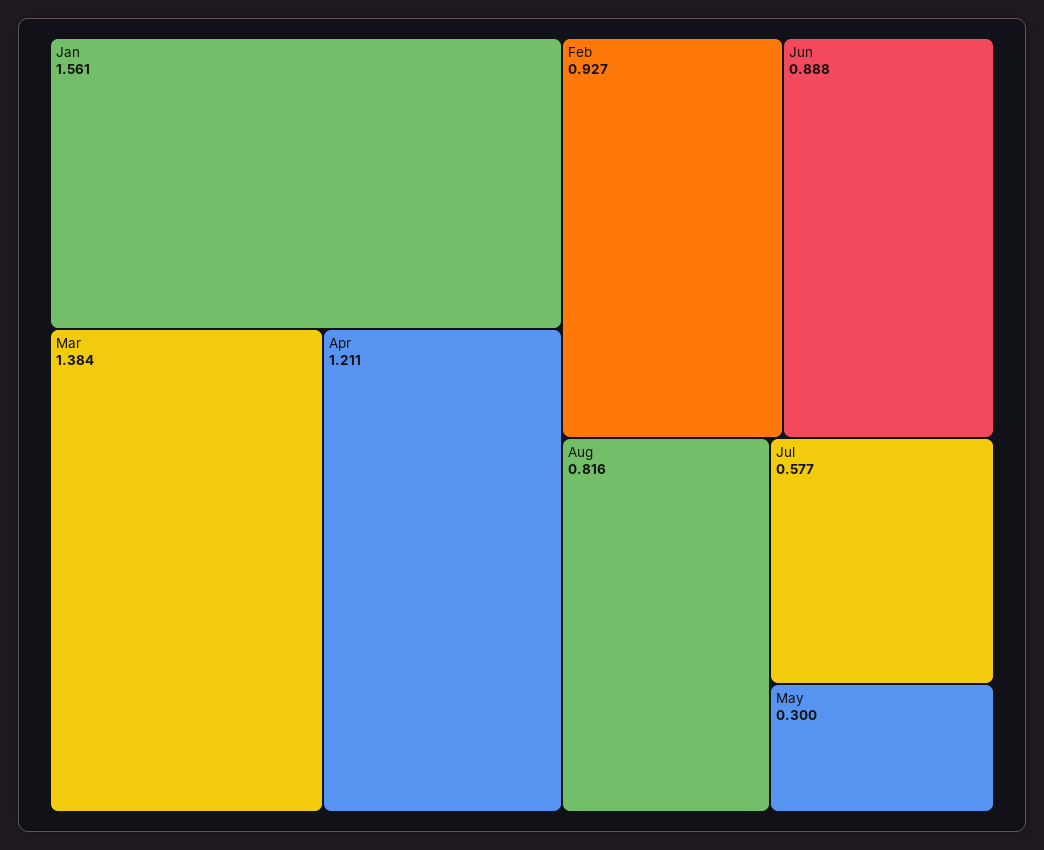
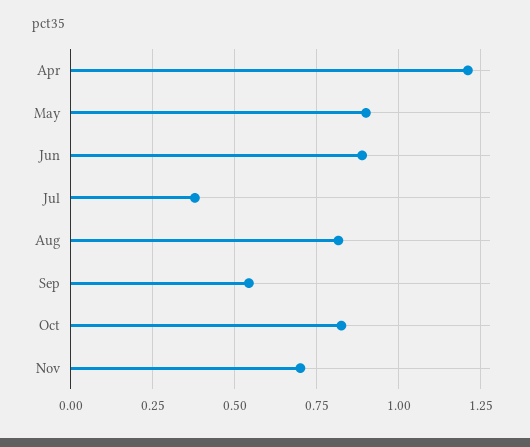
Jan: 1.561 -> none
Mar: 1.384 -> none
Feb: 0.927 -> none
Jul: 0.577 -> 0.375
May: 0.3 -> 0.9
Sep: none -> 0.55
Oct: none -> 0.825
Nov: none -> 0.7

